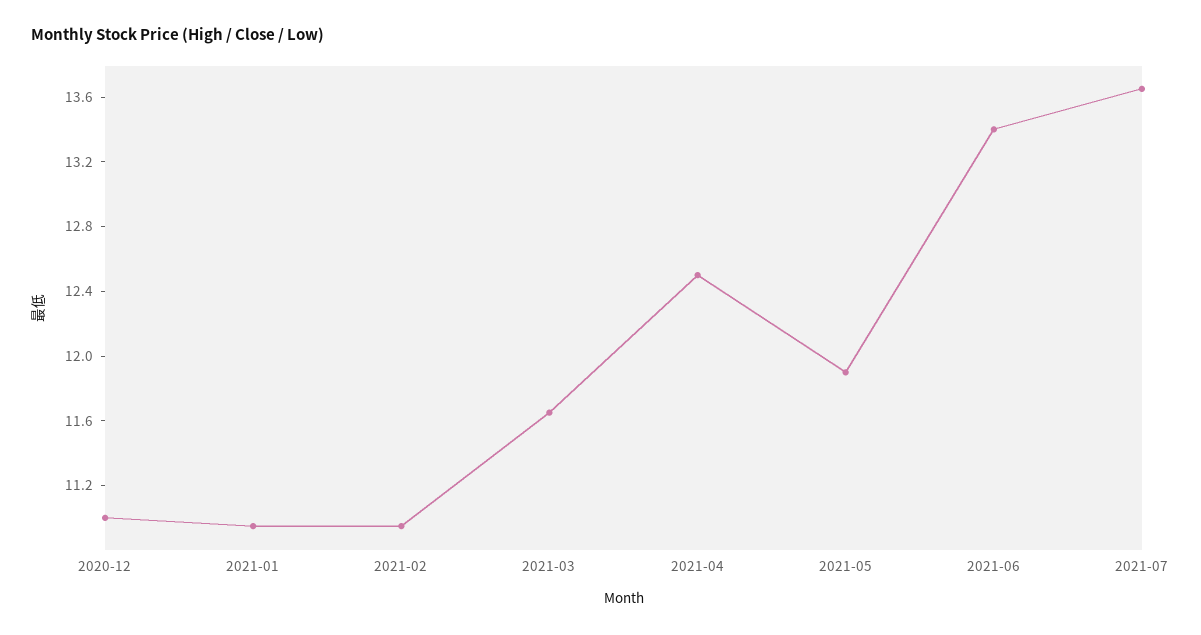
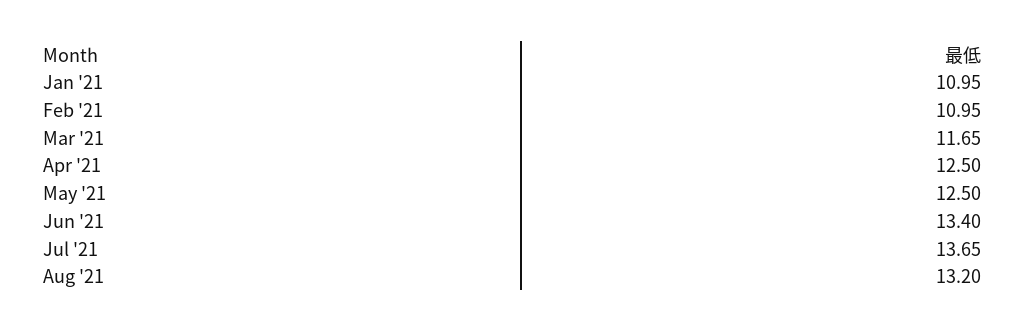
2020-12: 11 -> none
2021-05: 11.9 -> 12.5
Aug '21: none -> 13.2

